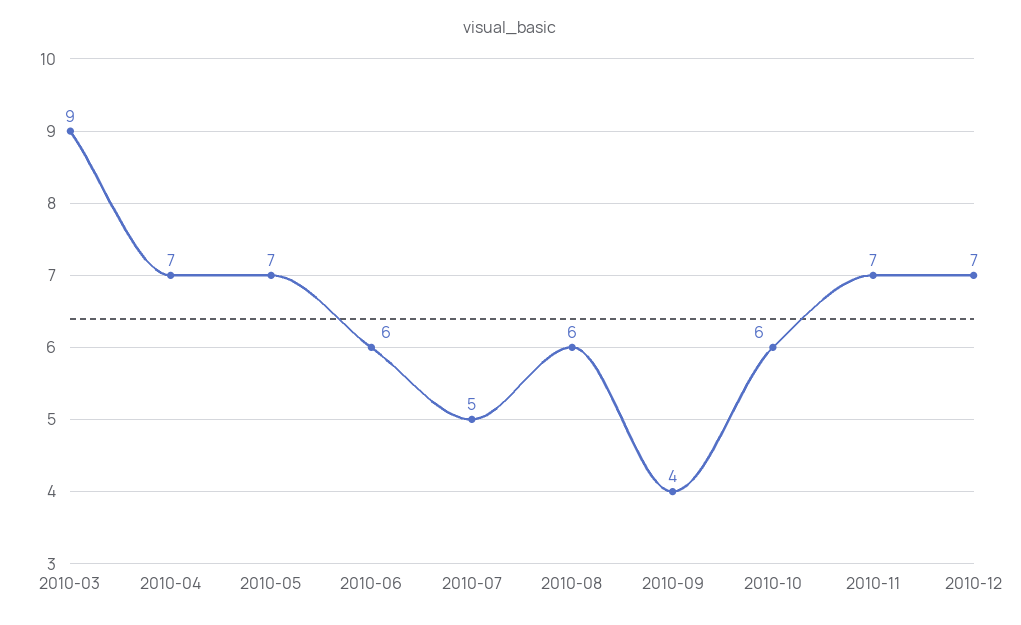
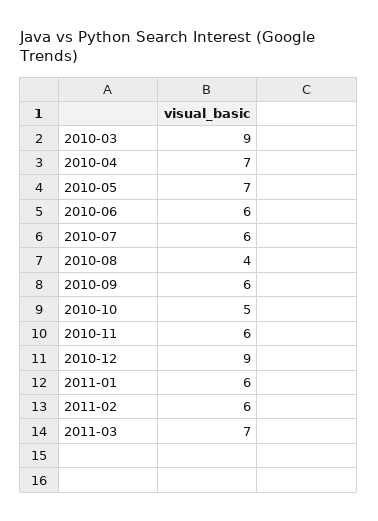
2010-07: 5 -> 6
2010-08: 6 -> 4
2010-09: 4 -> 6
2010-10: 6 -> 5
2010-11: 7 -> 6
2010-12: 7 -> 9
2011-01: none -> 6
2011-02: none -> 6
2011-03: none -> 7

